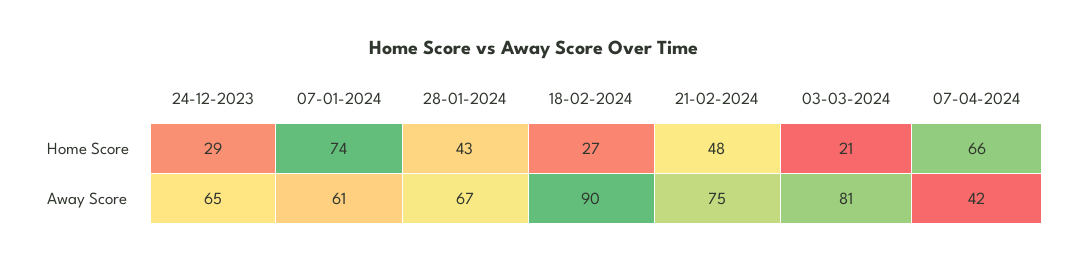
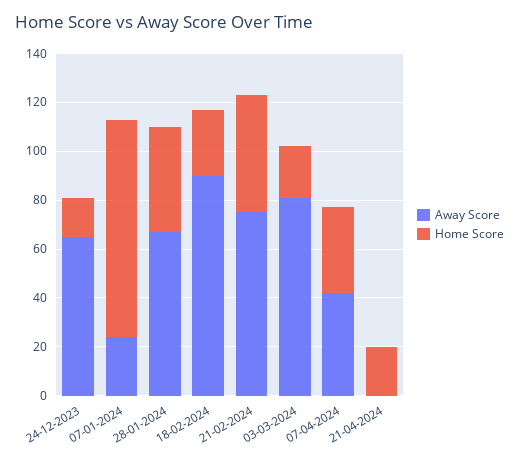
Home Score, 24-12-2023: 29 -> 15
Home Score, 07-01-2024: 74 -> 90
Home Score, 07-04-2024: 66 -> 35
Away Score, 07-01-2024: 61 -> 25
Away Score, 21-04-2024: none -> 0
Home Score, 21-04-2024: none -> 20

